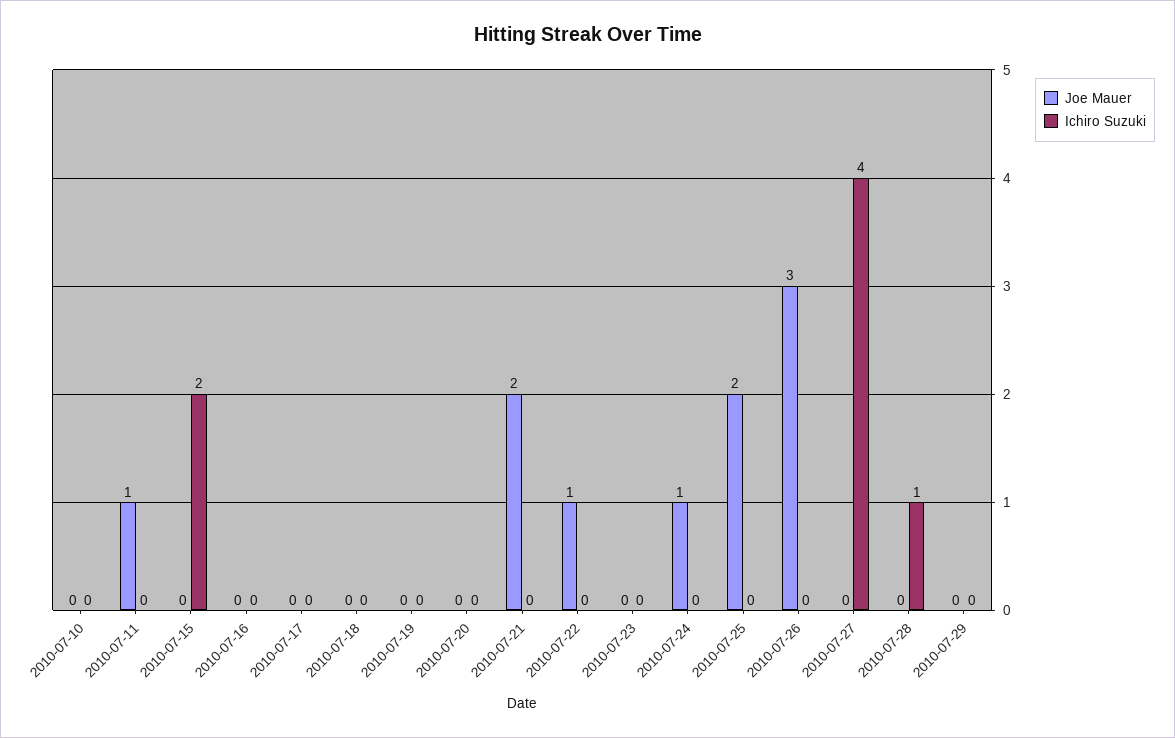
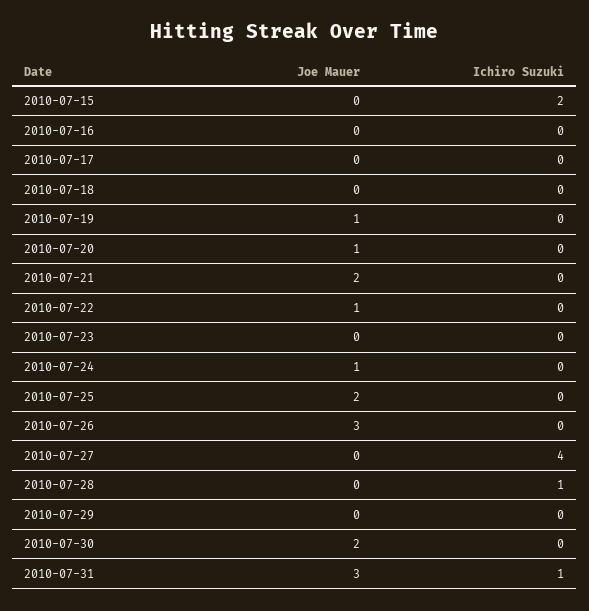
Joe Mauer, 2010-07-10: 0 -> none
Ichiro Suzuki, 2010-07-10: 0 -> none
Joe Mauer, 2010-07-11: 1 -> none
Ichiro Suzuki, 2010-07-11: 0 -> none
Joe Mauer, 2010-07-19: 0 -> 1
Joe Mauer, 2010-07-20: 0 -> 1
Joe Mauer, 2010-07-30: none -> 2
Ichiro Suzuki, 2010-07-30: none -> 0
Joe Mauer, 2010-07-31: none -> 3
Ichiro Suzuki, 2010-07-31: none -> 1

